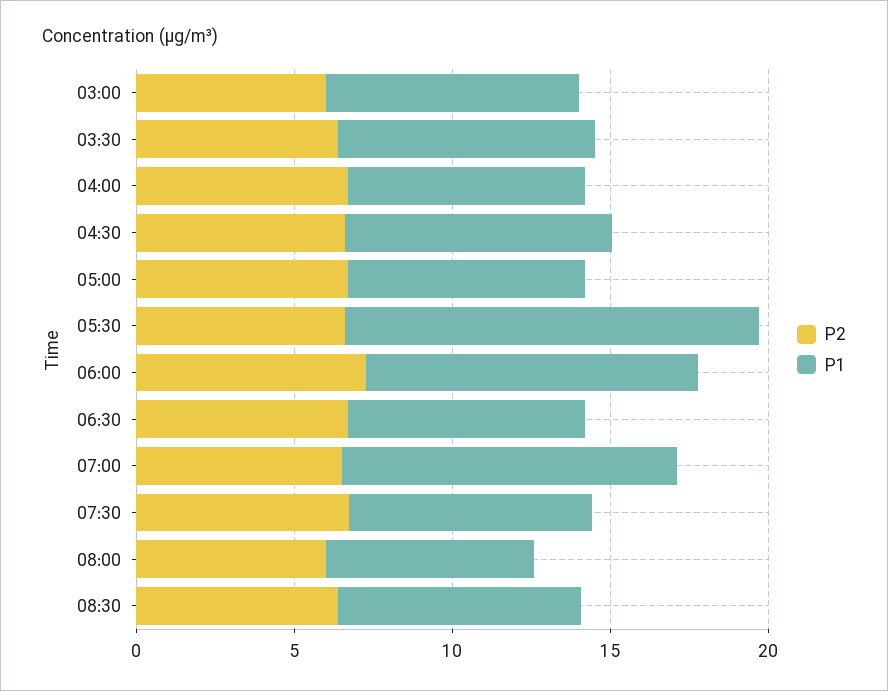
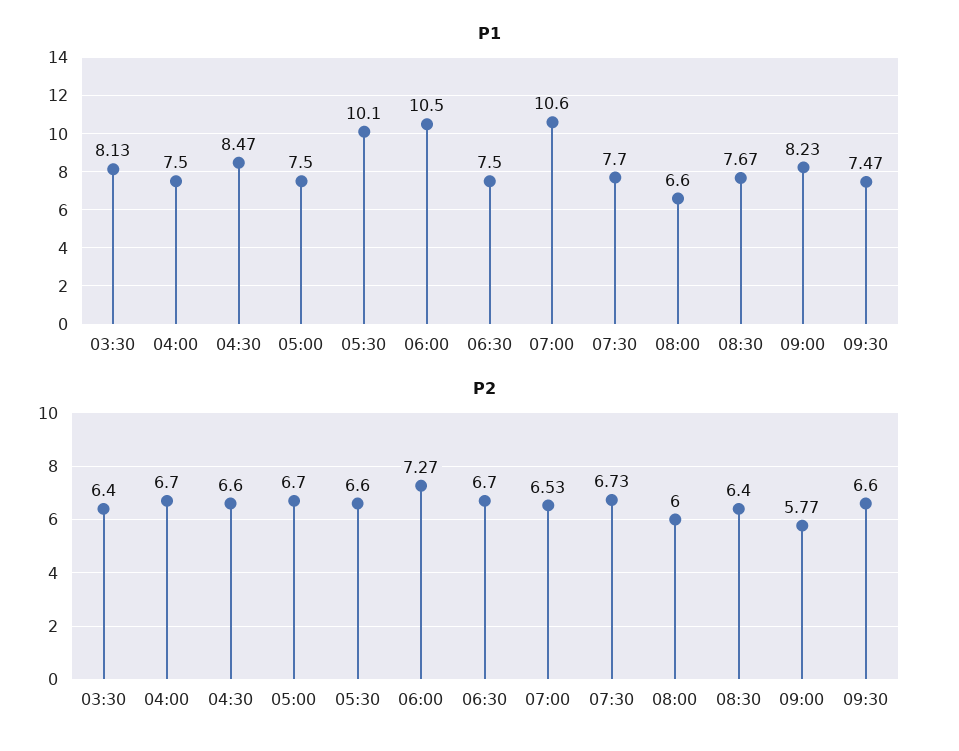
P2, 03:00: 6 -> none
P1, 03:00: 8 -> none
P1, 05:30: 13 -> 10.1
P1, 09:00: none -> 8.23
P1, 09:30: none -> 7.47
P2, 09:00: none -> 5.77
P2, 09:30: none -> 6.6

